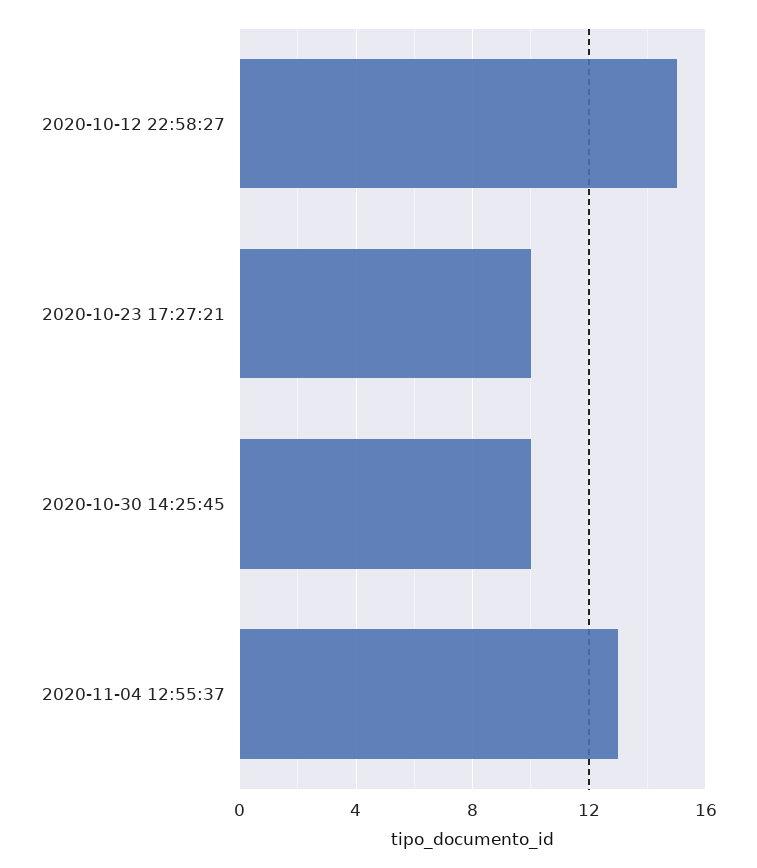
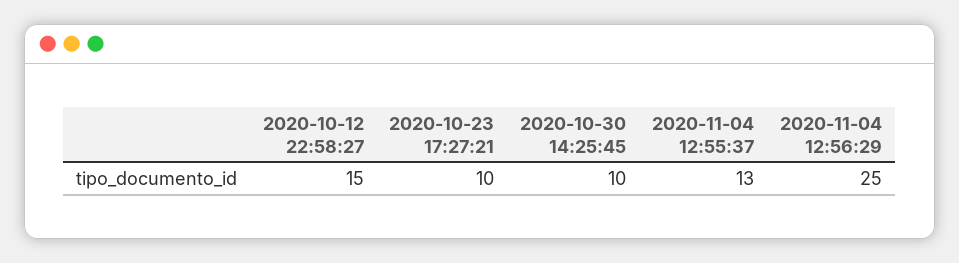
2020-11-04 12:56:29: none -> 25

